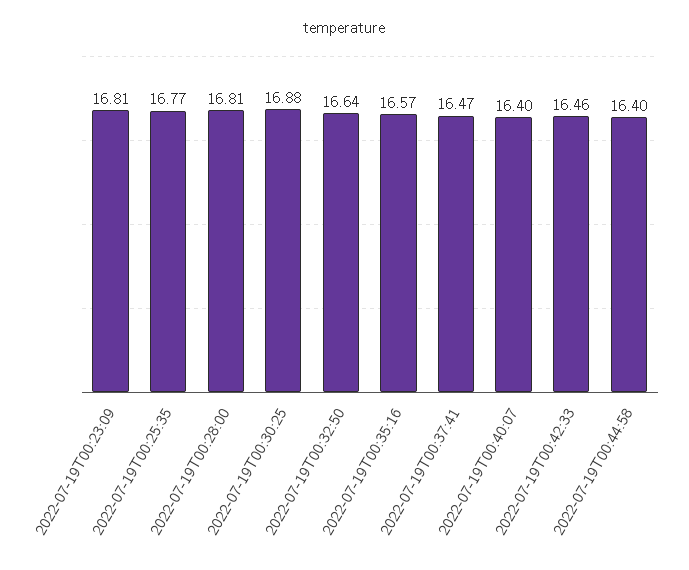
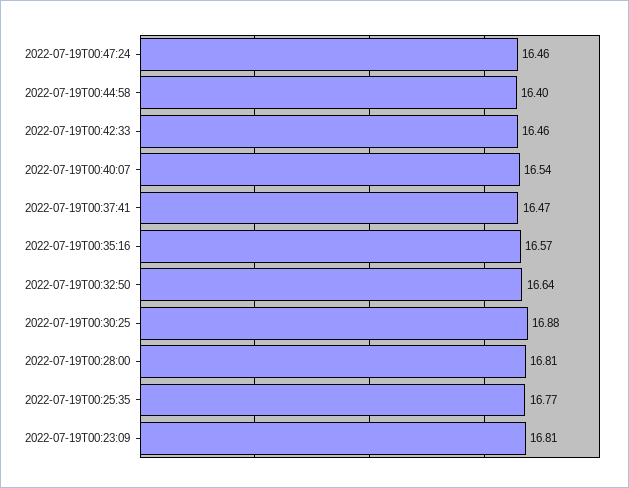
2022-07-19T00:40:07: 16.4 -> 16.54
2022-07-19T00:47:24: none -> 16.46

